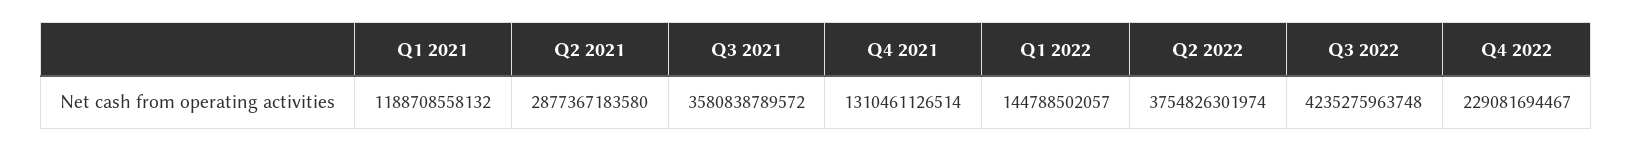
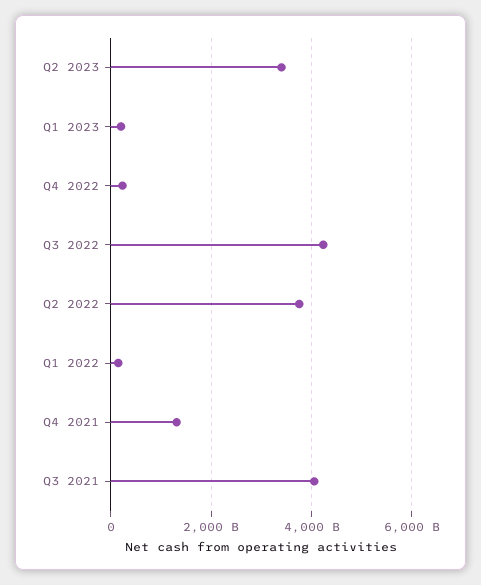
Q1 2021: 1188708558132 -> none
Q2 2021: 2877367183580 -> none
Q3 2021: 3580838789572 -> 4000000000000
Q2 2023: none -> 3400000000000
Q1 2023: none -> 200000000000

